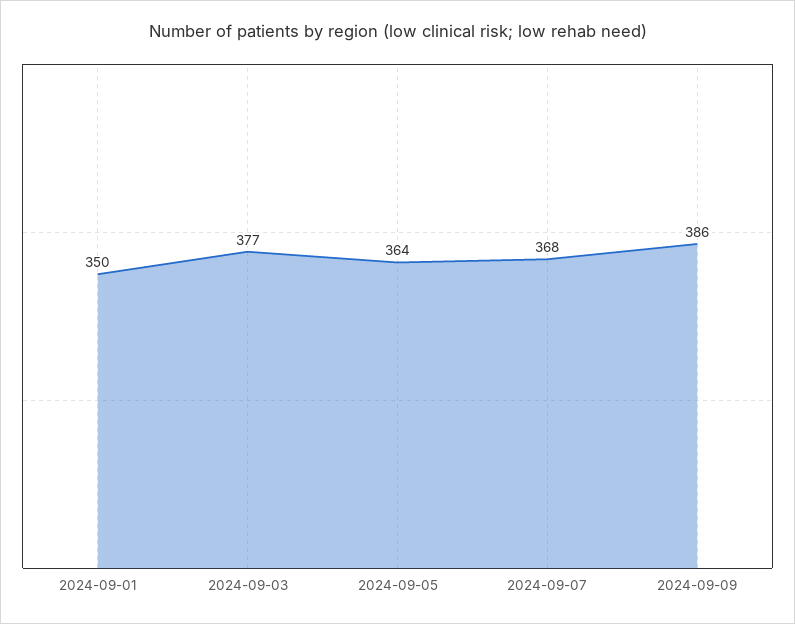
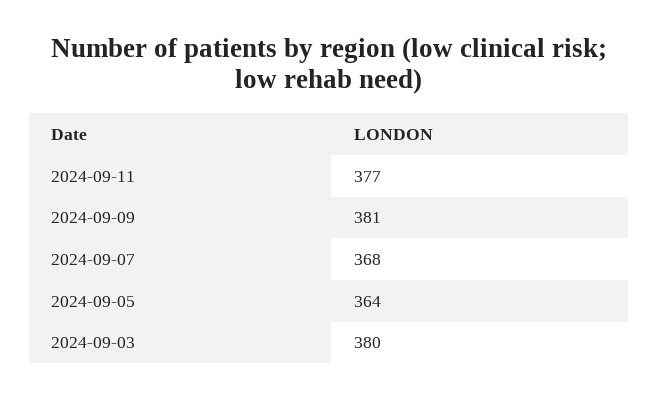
2024-09-01: 350 -> none
2024-09-03: 377 -> 380
2024-09-09: 386 -> 381
2024-09-11: none -> 377

